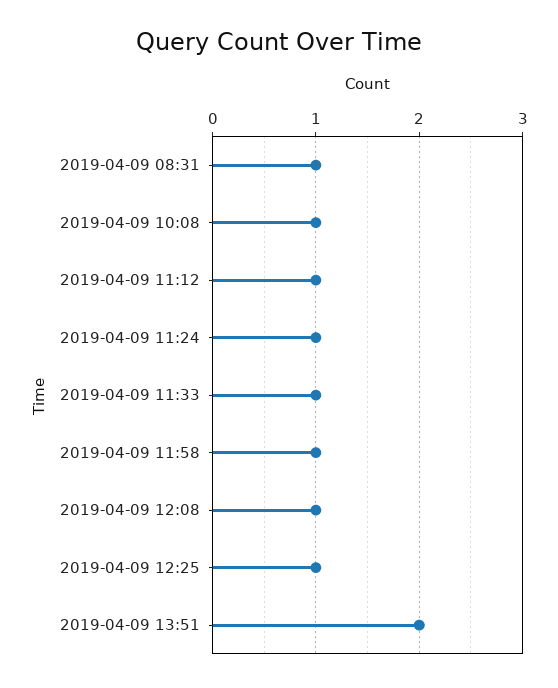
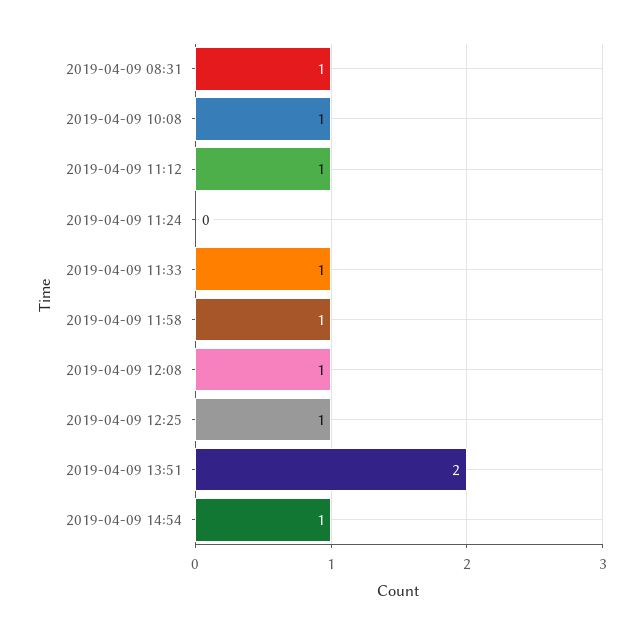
2019-04-09 11:24: 1 -> 0
2019-04-09 14:54: none -> 1

